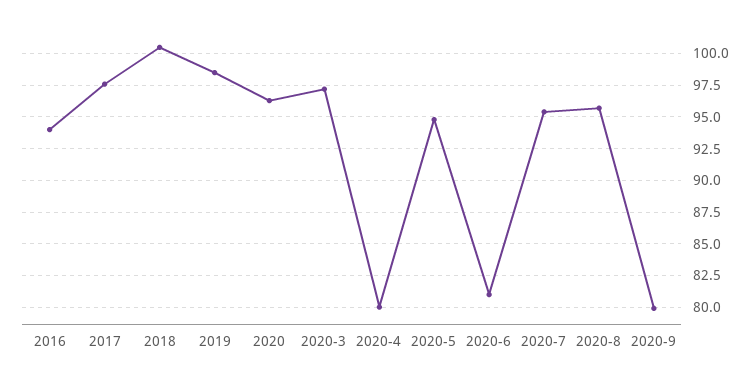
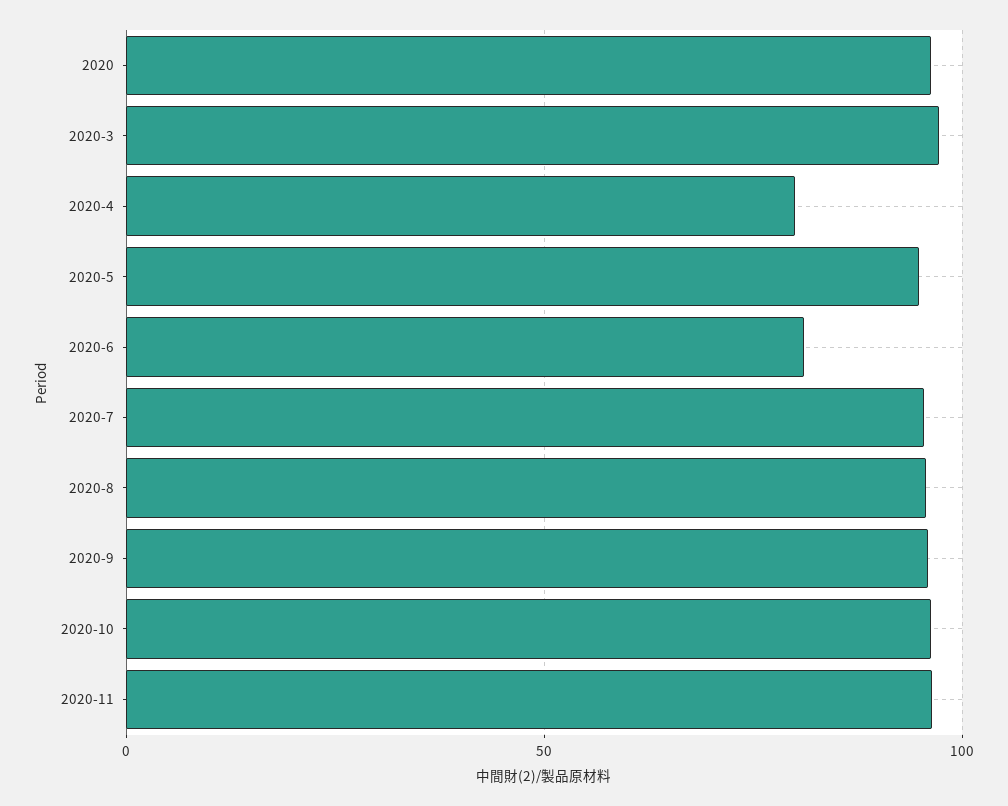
2016: 94 -> none
2017: 97.5 -> none
2018: 100.5 -> none
2019: 98.5 -> none
2020-9: 80 -> 95
2020-10: none -> 95
2020-11: none -> 95

